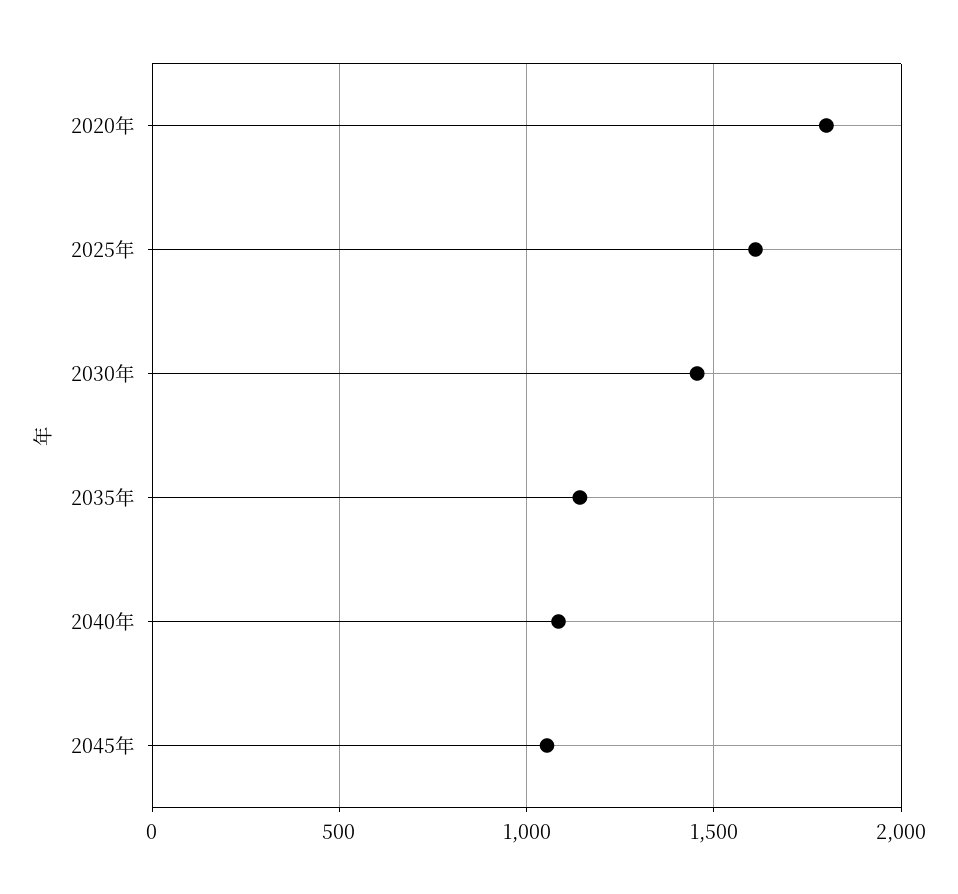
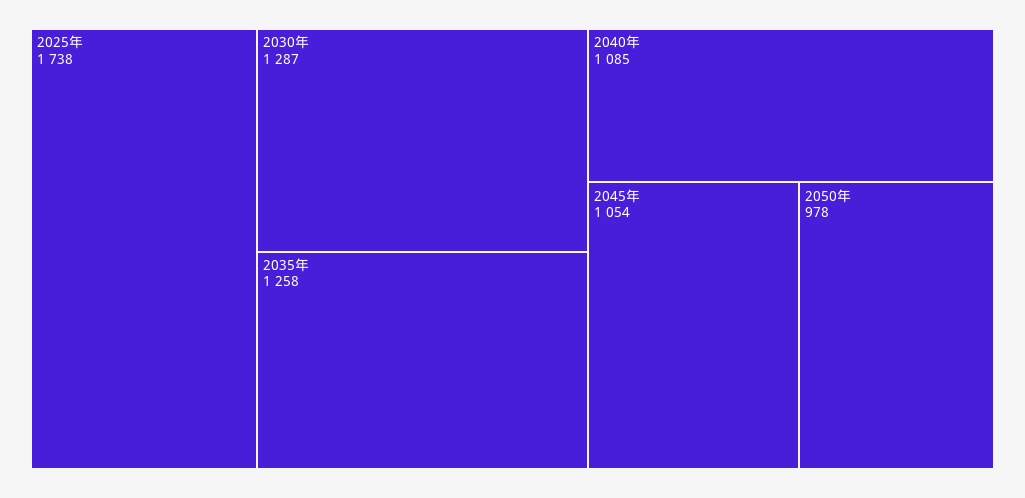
2020年: 1800 -> none
2025年: 1600 -> 1738
2030年: 1450 -> 1287
2035年: 1150 -> 1258
2050年: none -> 978

